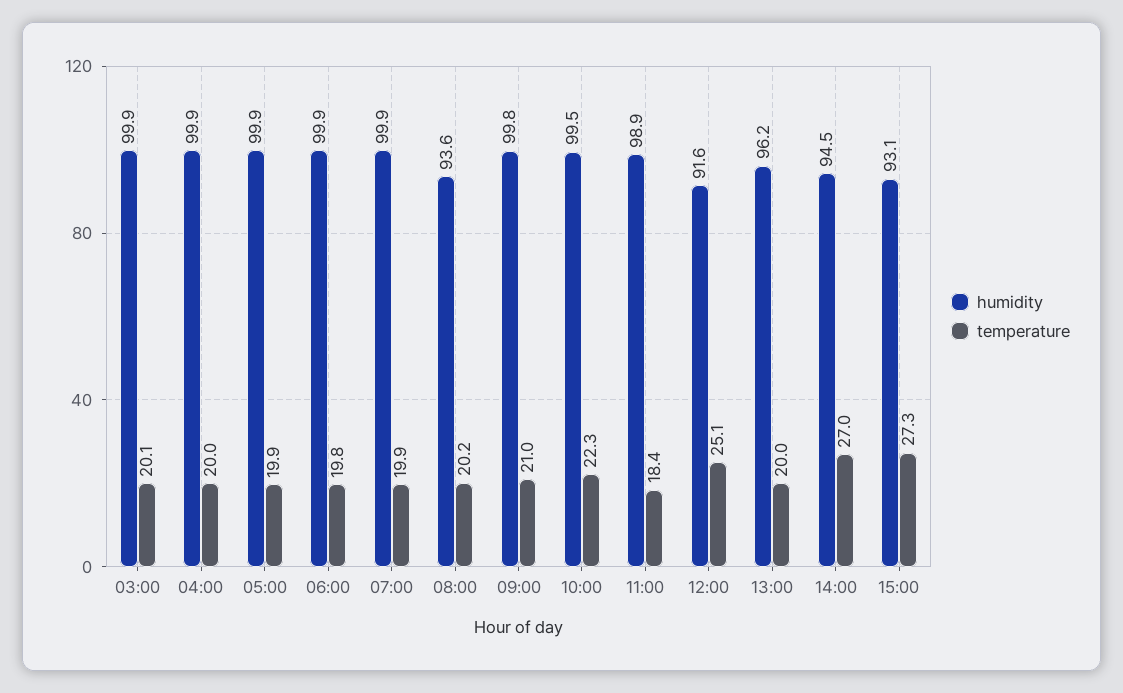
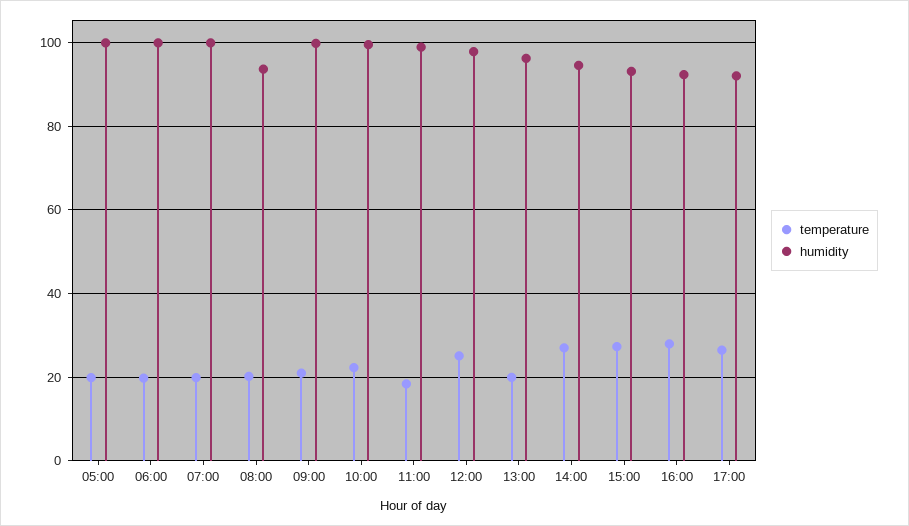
humidity, 03:00: 99.9 -> none
temperature, 03:00: 20.1 -> none
humidity, 04:00: 99.9 -> none
temperature, 04:00: 20 -> none
humidity, 12:00: 91.6 -> 98
temperature, 16:00: none -> 28
humidity, 16:00: none -> 92
temperature, 17:00: none -> 26
humidity, 17:00: none -> 92

